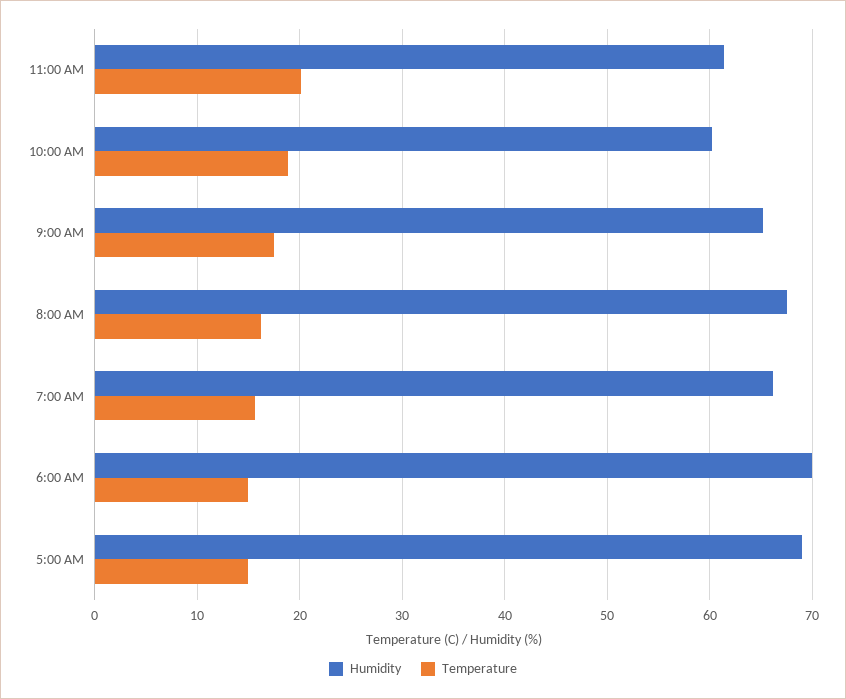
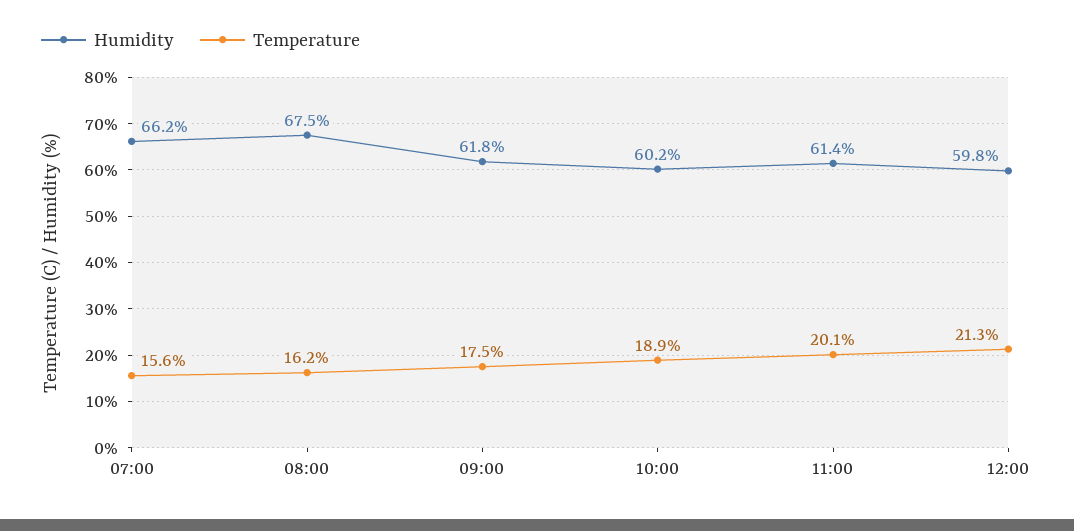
Humidity, 9:00 AM: 65 -> 61.8
Humidity, 6:00 AM: 70 -> none
Temperature, 6:00 AM: 15 -> none
Humidity, 5:00 AM: 69 -> none
Temperature, 5:00 AM: 15 -> none
Humidity, 12:00: none -> 59.8
Temperature, 12:00: none -> 21.3

